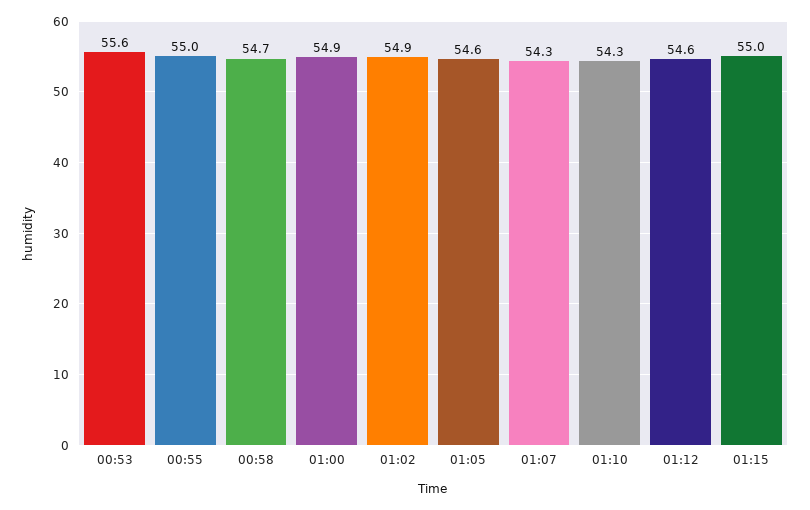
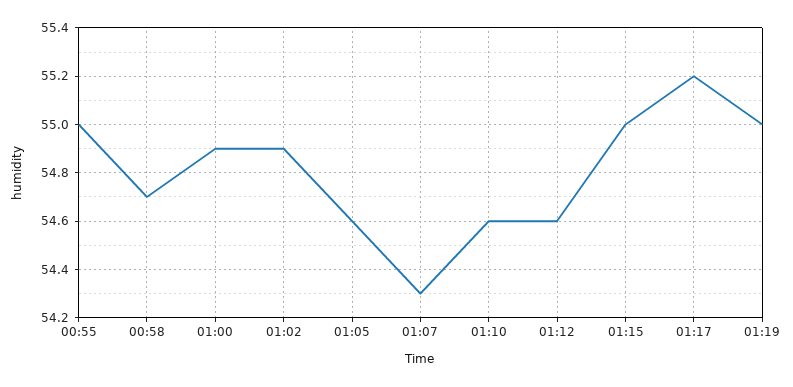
00:53: 55.6 -> none
01:10: 54.3 -> 54.6
01:17: none -> 55.2
01:19: none -> 55

